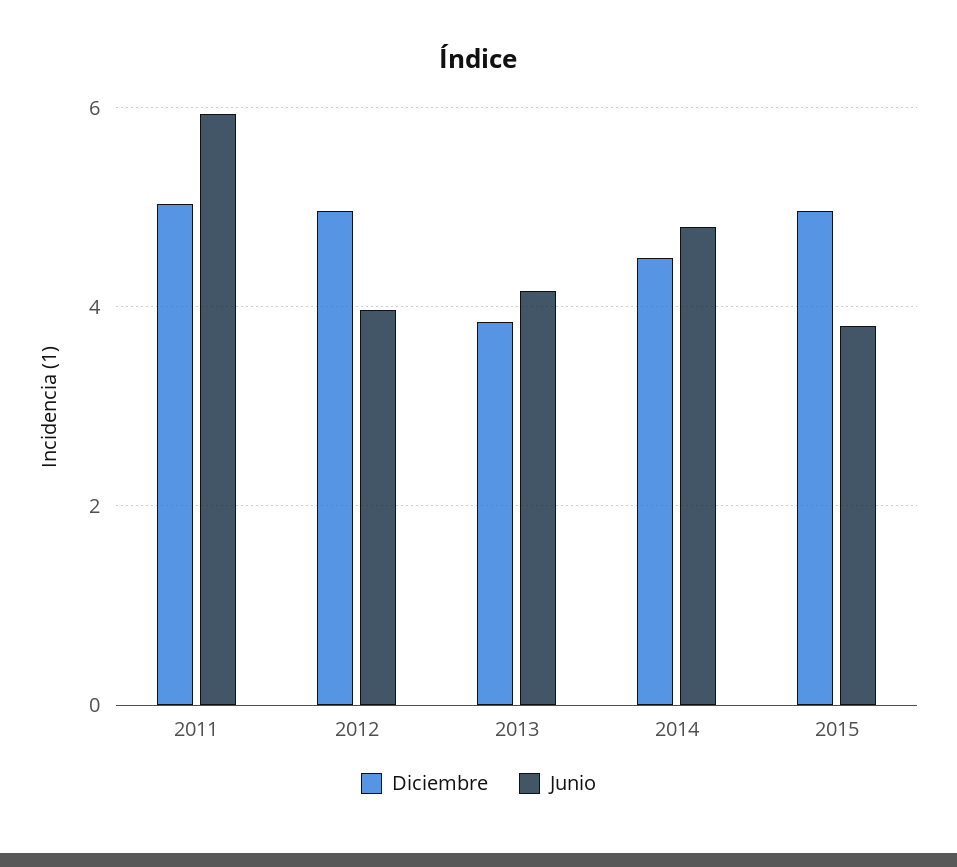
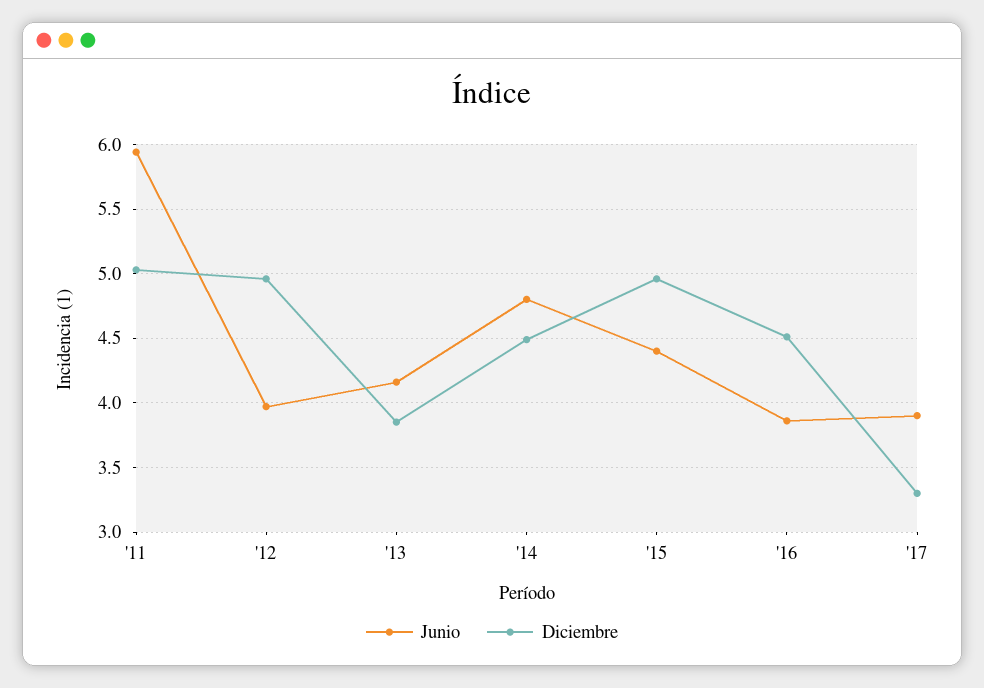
Junio, 2015: 3.8 -> 4.4
Junio, '16: none -> 3.85
Diciembre, '16: none -> 4.5
Junio, '17: none -> 3.9
Diciembre, '17: none -> 3.3

